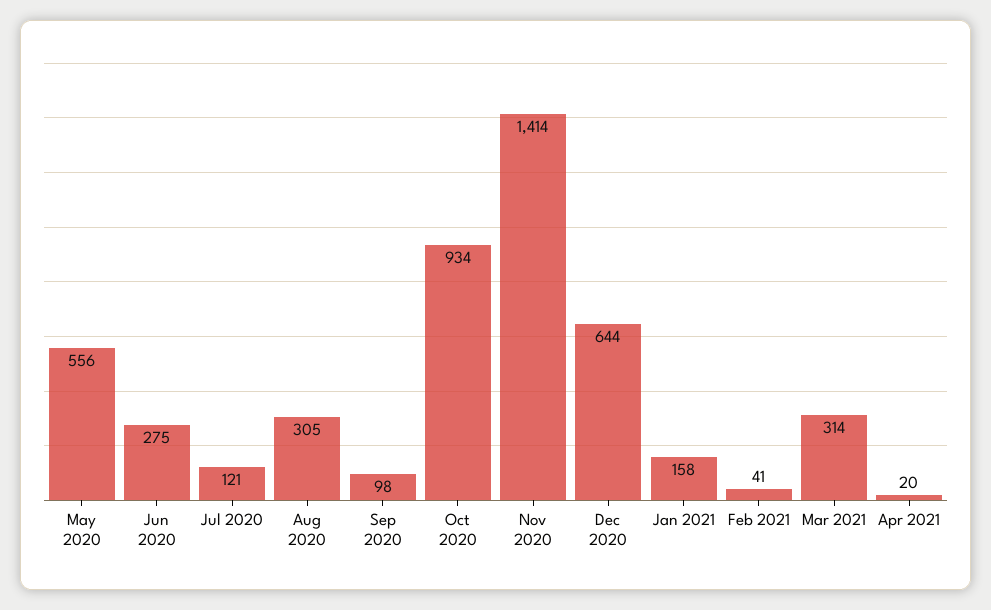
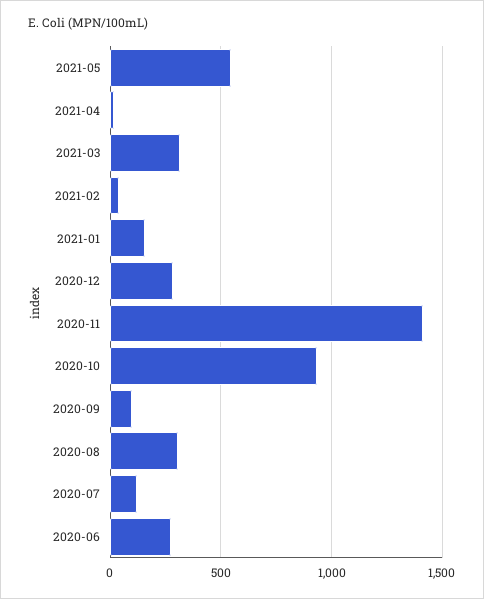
May 2020: 556 -> none
Dec 2020: 644 -> 300
2021-05: none -> 550

